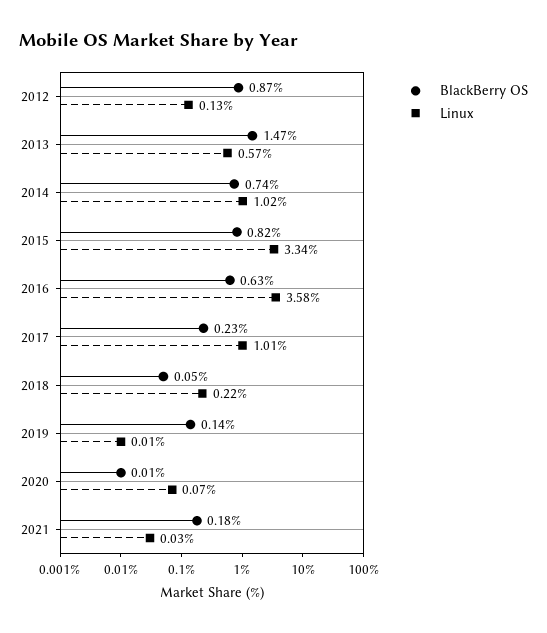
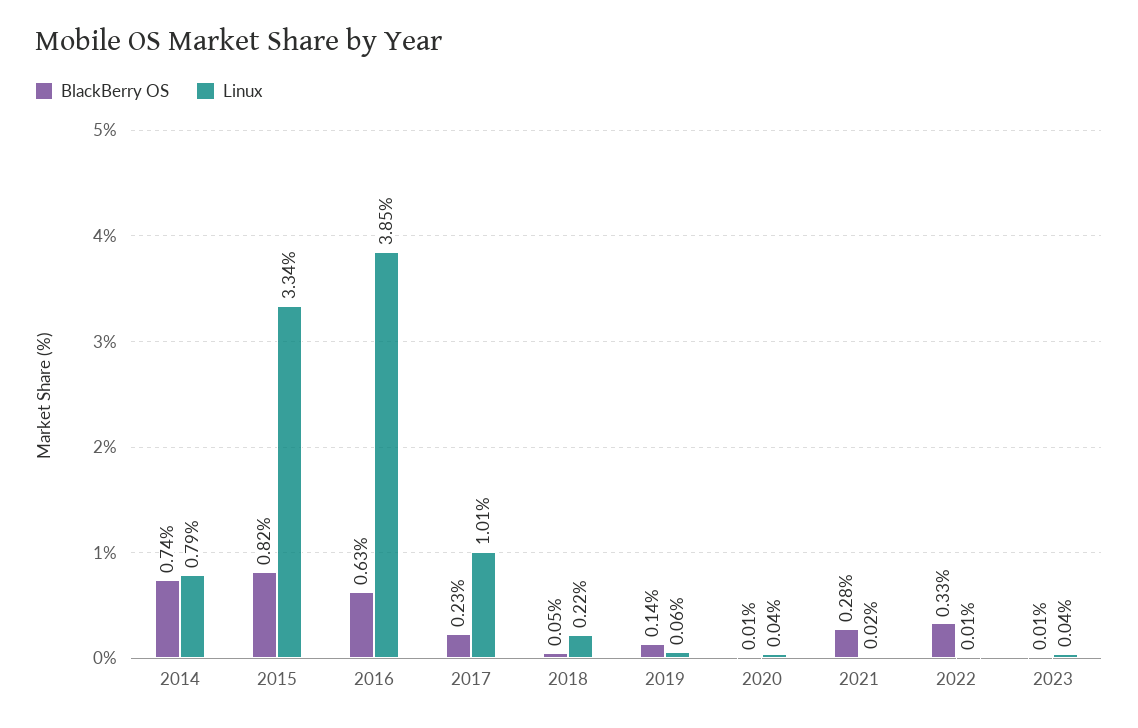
BlackBerry OS, 2012: 0.87 -> none
Linux, 2012: 0.13 -> none
BlackBerry OS, 2013: 1.47 -> none
Linux, 2013: 0.57 -> none
Linux, 2014: 1.02 -> 0.79
Linux, 2016: 3.58 -> 3.85
Linux, 2019: 0.01 -> 0.06
Linux, 2020: 0.07 -> 0.04
BlackBerry OS, 2021: 0.18 -> 0.28
Linux, 2021: 0.03 -> 0.02
BlackBerry OS, 2022: none -> 0.33
Linux, 2022: none -> 0.01
BlackBerry OS, 2023: none -> 0.01
Linux, 2023: none -> 0.04

